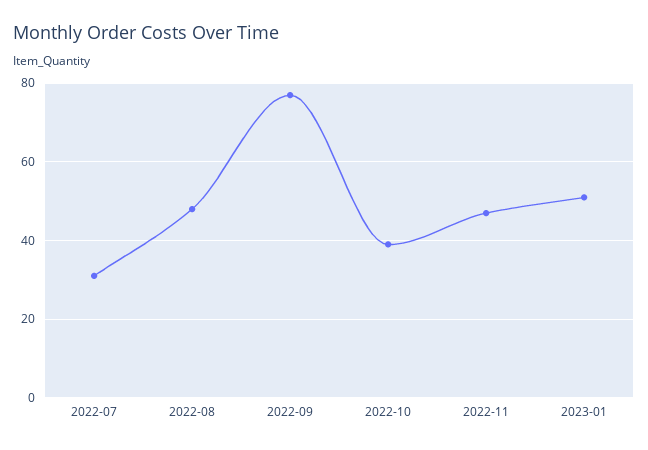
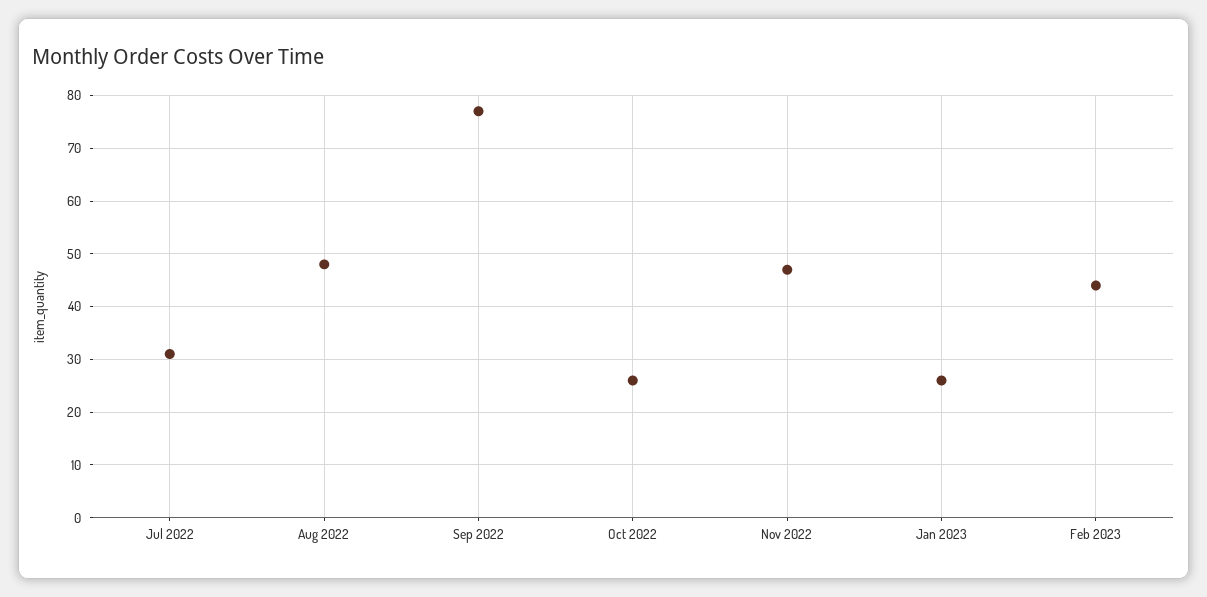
2022-10: 40 -> 25
2023-01: 50 -> 25
Feb 2023: none -> 45

